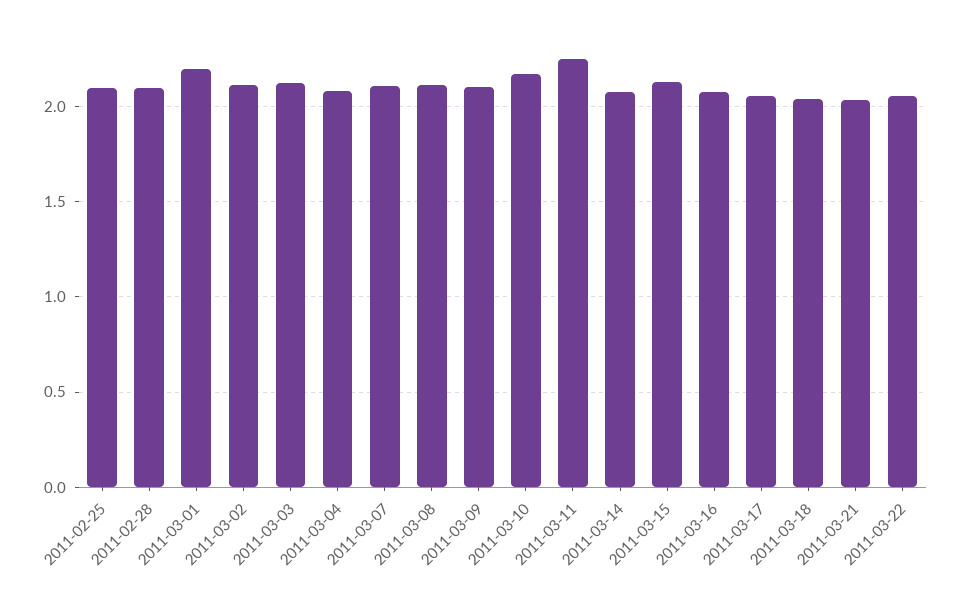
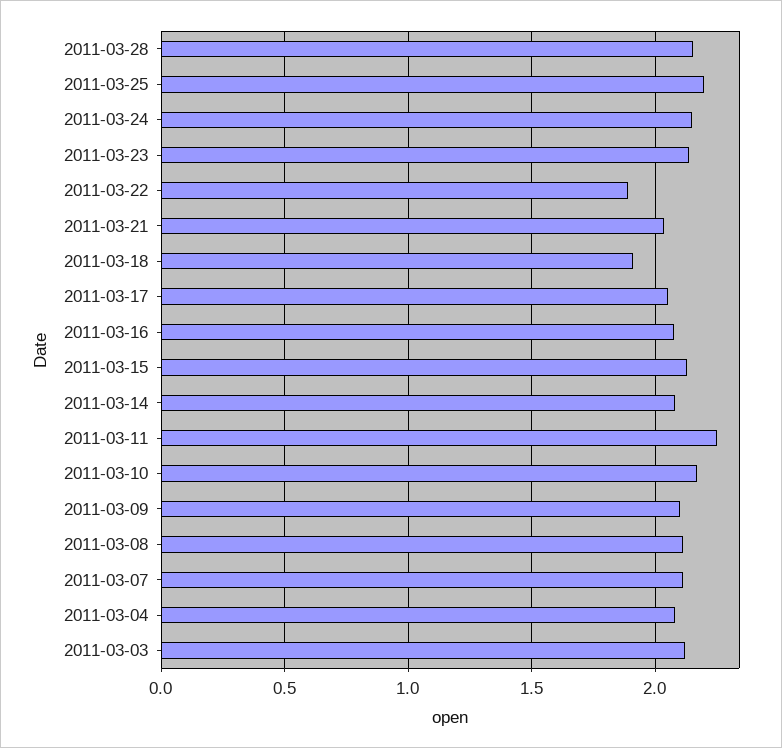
2011-02-25: 2.1 -> none
2011-02-28: 2.1 -> none
2011-03-01: 2.2 -> none
2011-03-02: 2.1 -> none
2011-03-18: 2.05 -> 1.9
2011-03-22: 2.05 -> 1.9
2011-03-28: none -> 2.15
2011-03-25: none -> 2.2
2011-03-24: none -> 2.15
2011-03-23: none -> 2.15

